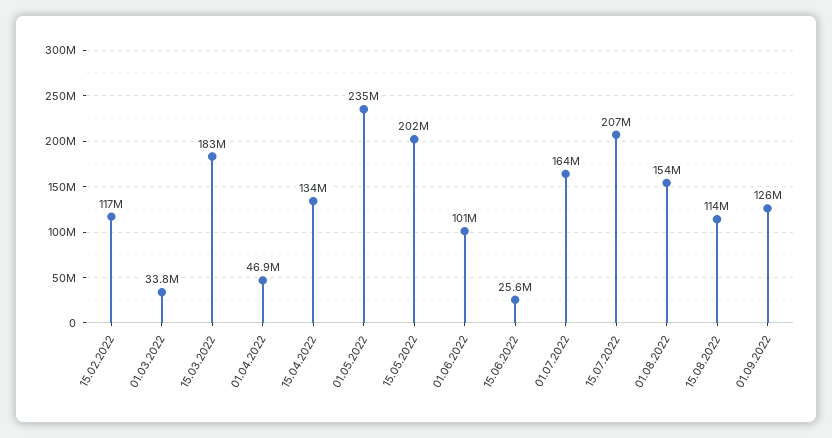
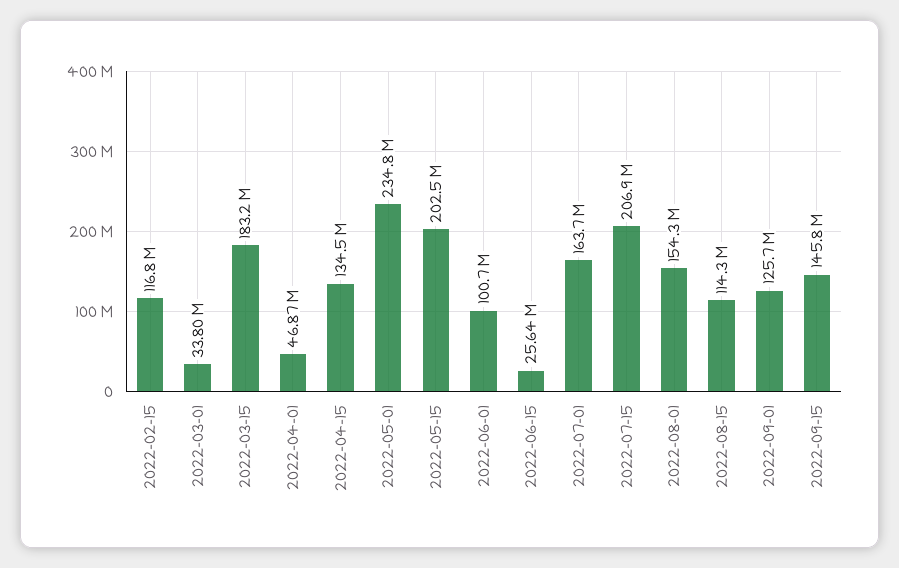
2022-09-15: none -> 145800000

